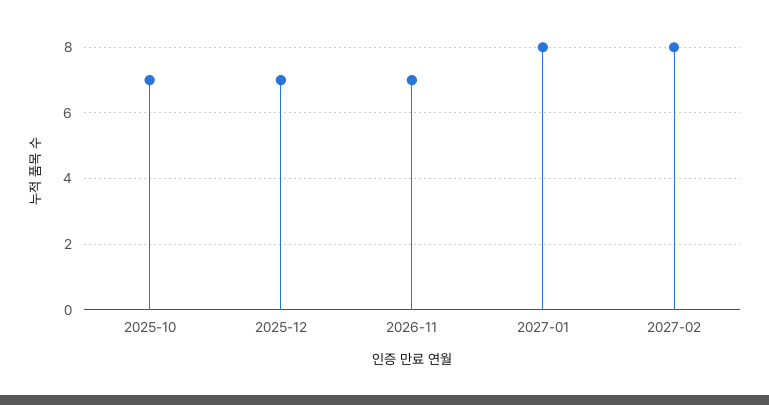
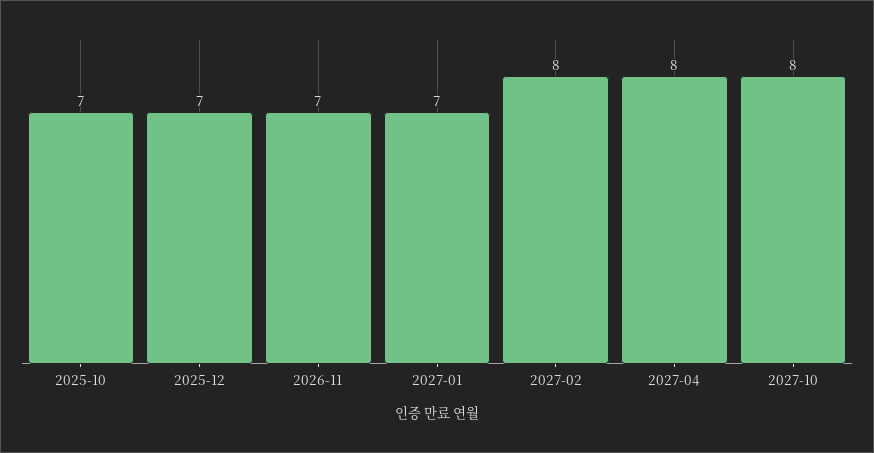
2027-01: 8 -> 7
2027-04: none -> 8
2027-10: none -> 8

